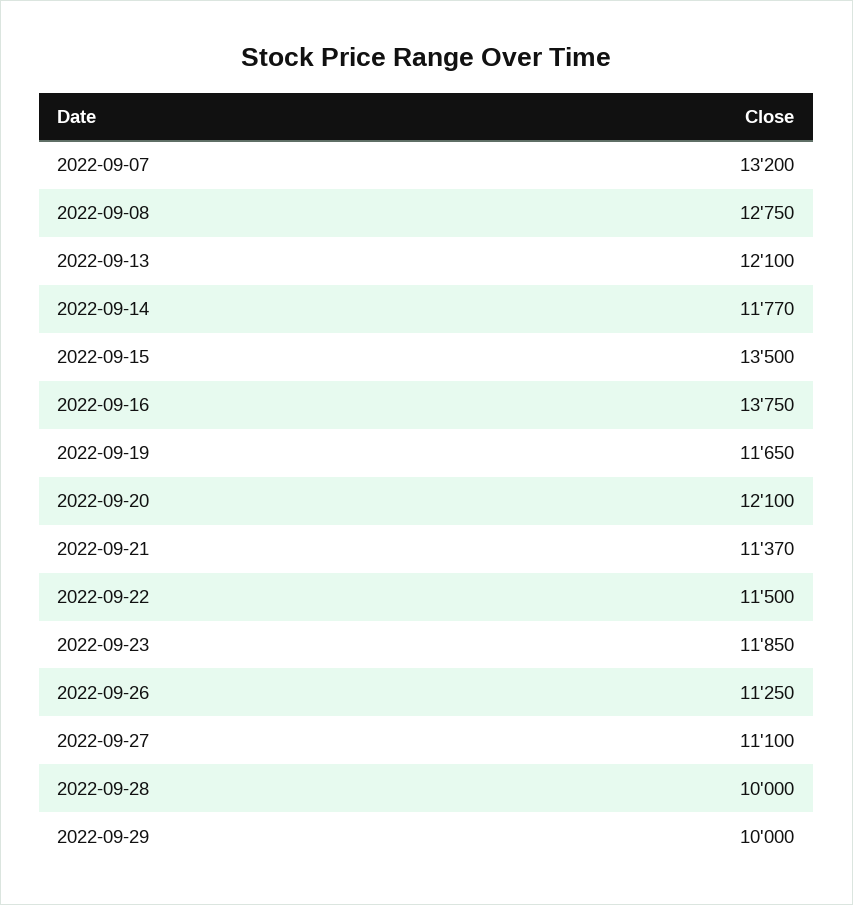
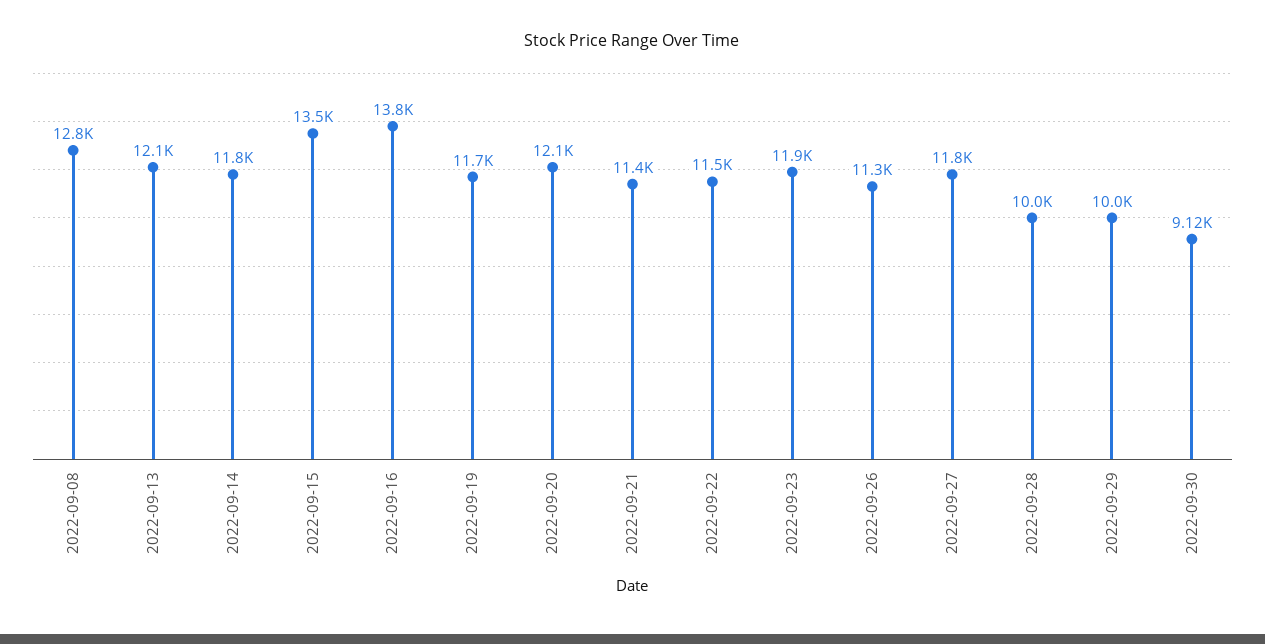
2022-09-07: 13200 -> none
2022-09-27: 11100 -> 11800
2022-09-30: none -> 9120

